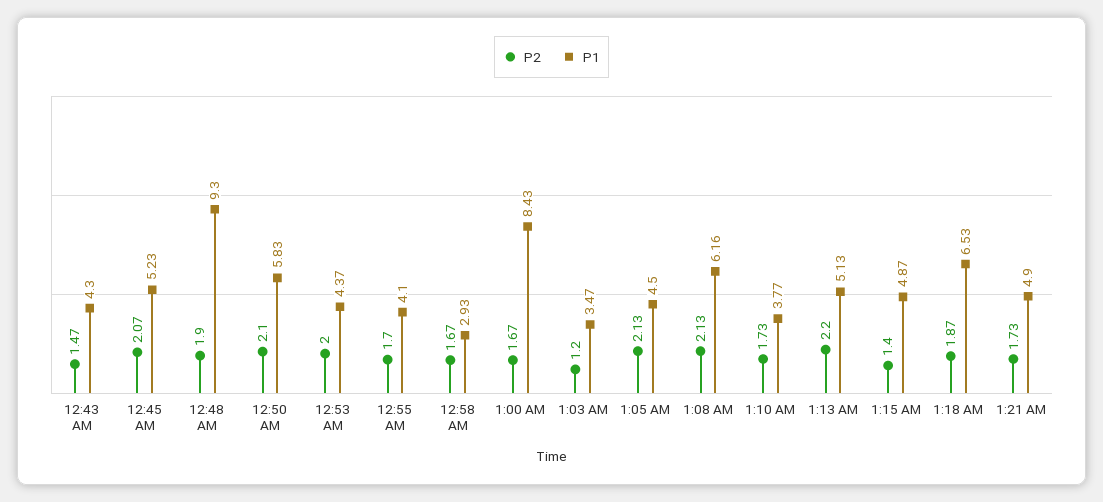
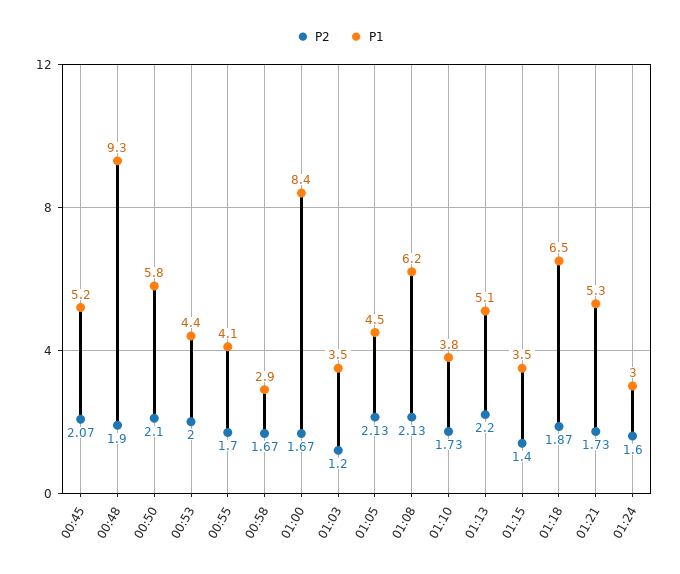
P2, 12:43 AM: 1.47 -> none
P1, 12:43 AM: 4.3 -> none
P1, 1:15 AM: 4.87 -> 3.5
P1, 1:21 AM: 4.9 -> 5.3
P2, 01:24: none -> 1.6
P1, 01:24: none -> 3

